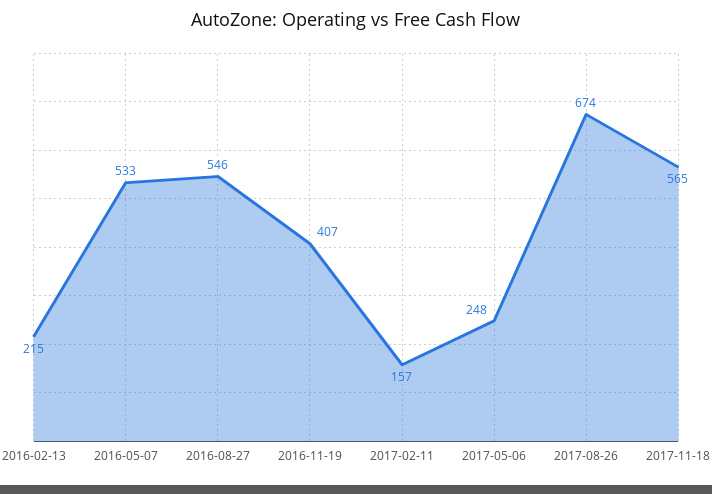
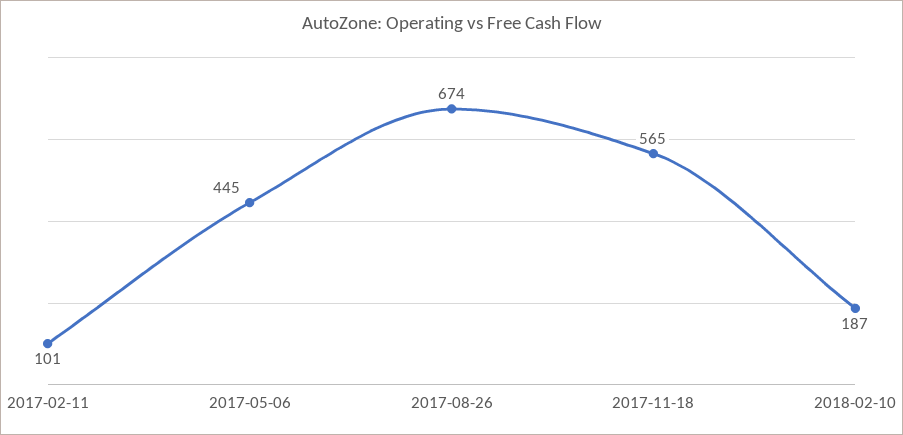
2016-02-13: 215 -> none
2016-05-07: 533 -> none
2016-08-27: 546 -> none
2016-11-19: 407 -> none
2017-02-11: 157 -> 101
2017-05-06: 248 -> 445
2018-02-10: none -> 187

